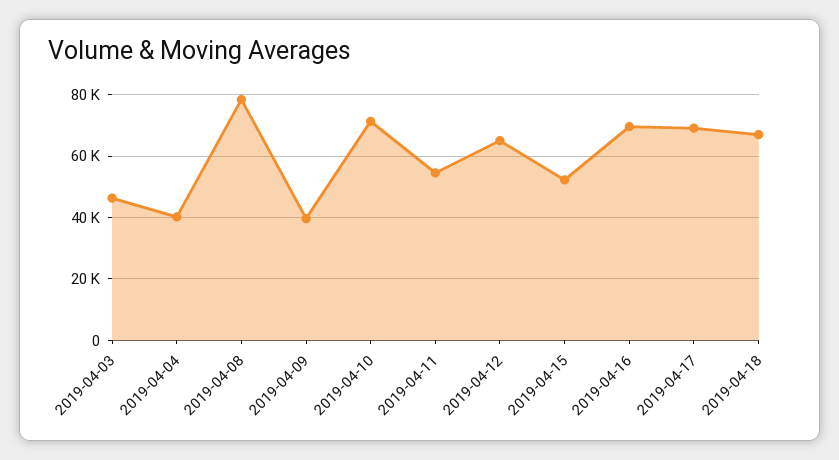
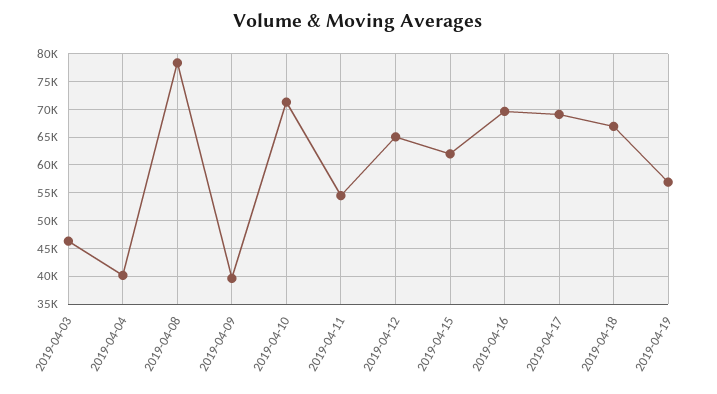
2019-04-15: 52000 -> 62500
2019-04-19: none -> 57500

